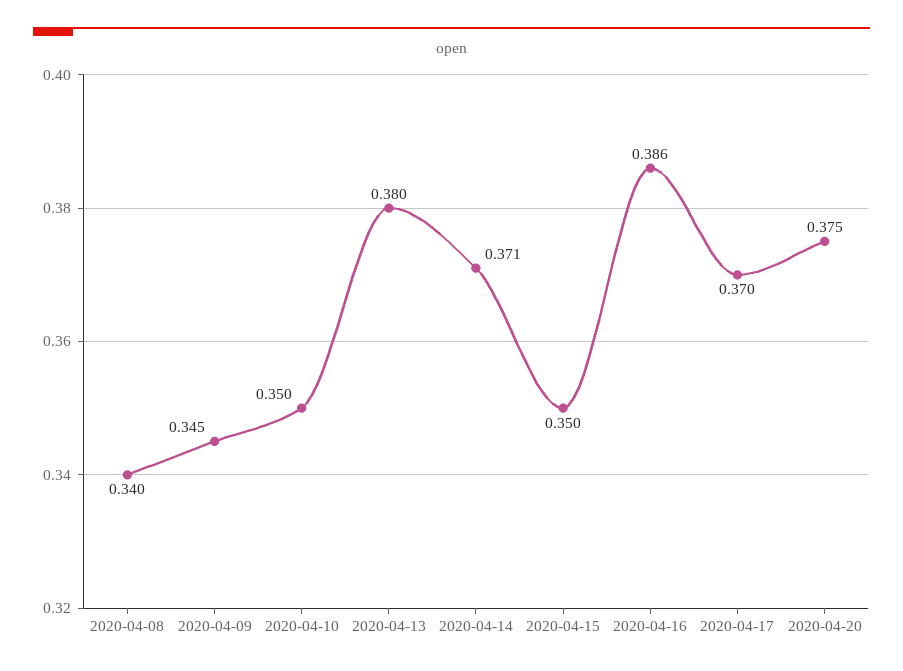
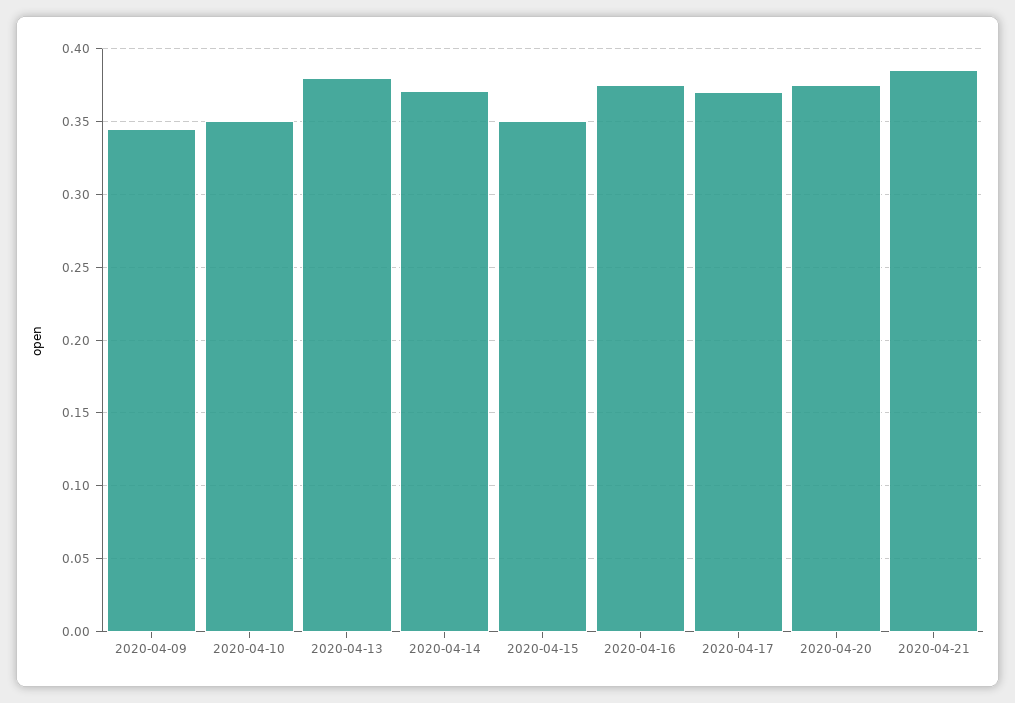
2020-04-08: 0.34 -> none
2020-04-16: 0.386 -> 0.375
2020-04-21: none -> 0.385

